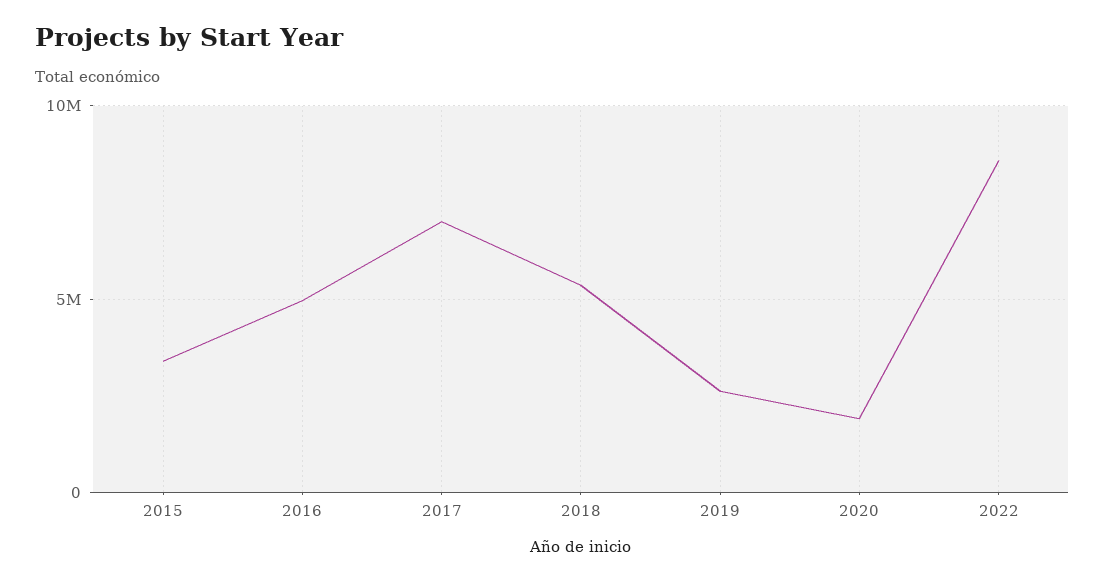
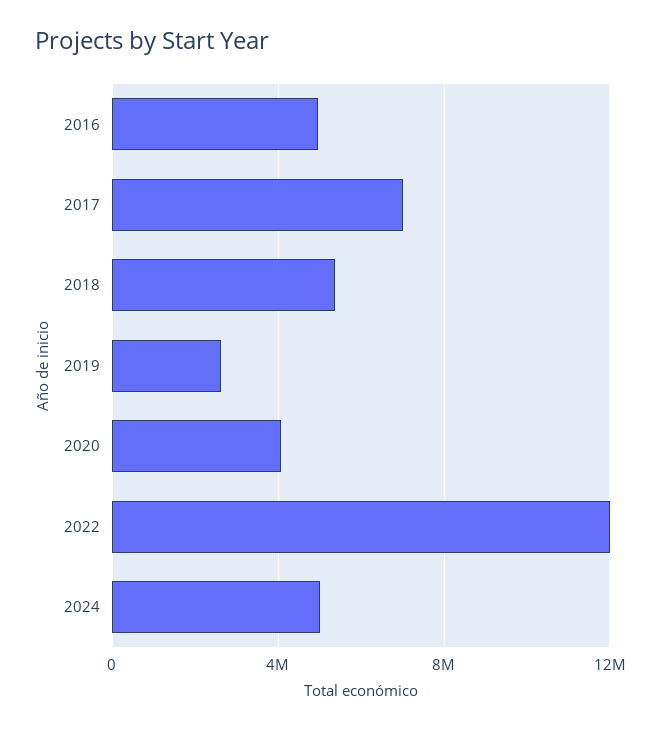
2015: 3500000 -> none
2020: 2000000 -> 4000000
2022: 8500000 -> 12000000
2024: none -> 5000000

